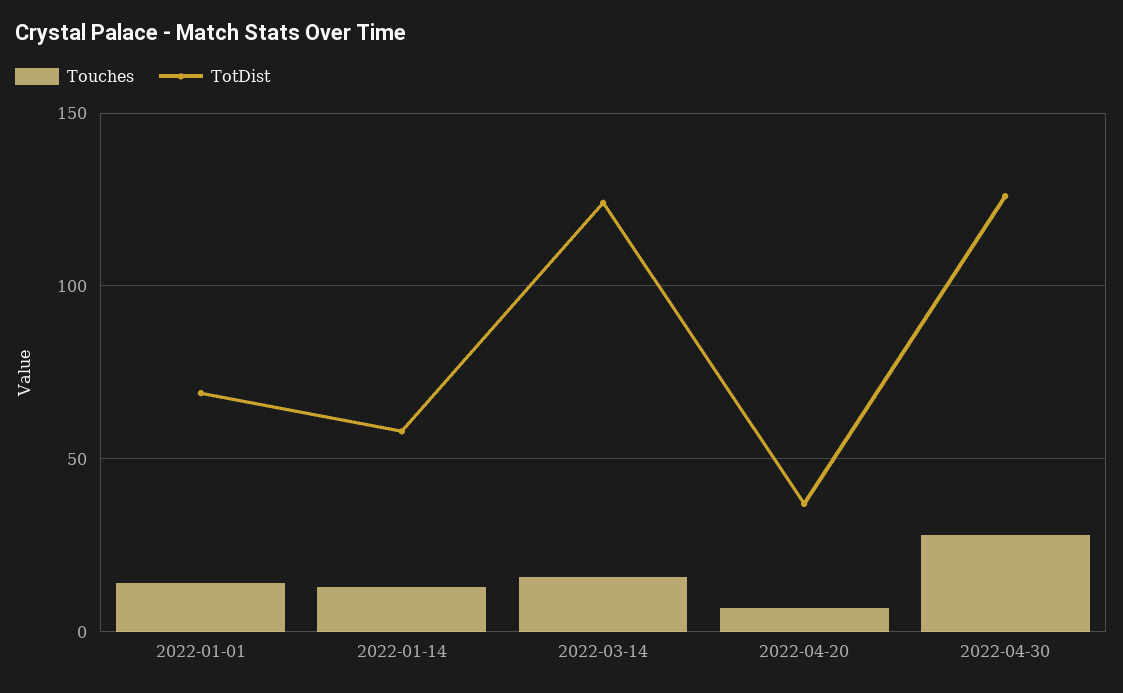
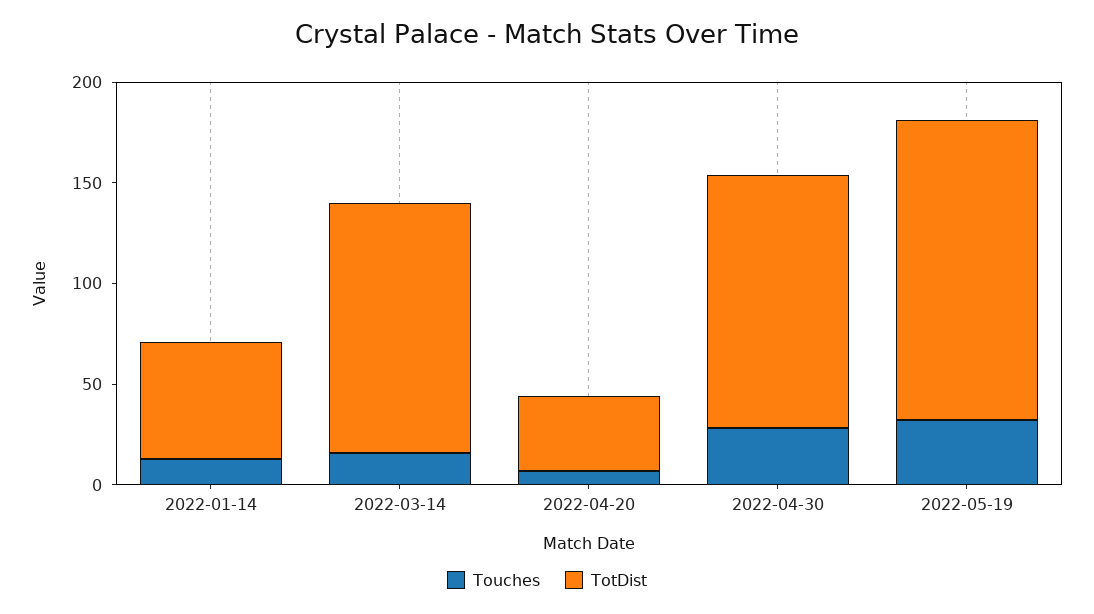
Touches, 2022-01-01: 15 -> none
TotDist, 2022-01-01: 70 -> none
Touches, 2022-05-19: none -> 30
TotDist, 2022-05-19: none -> 150

